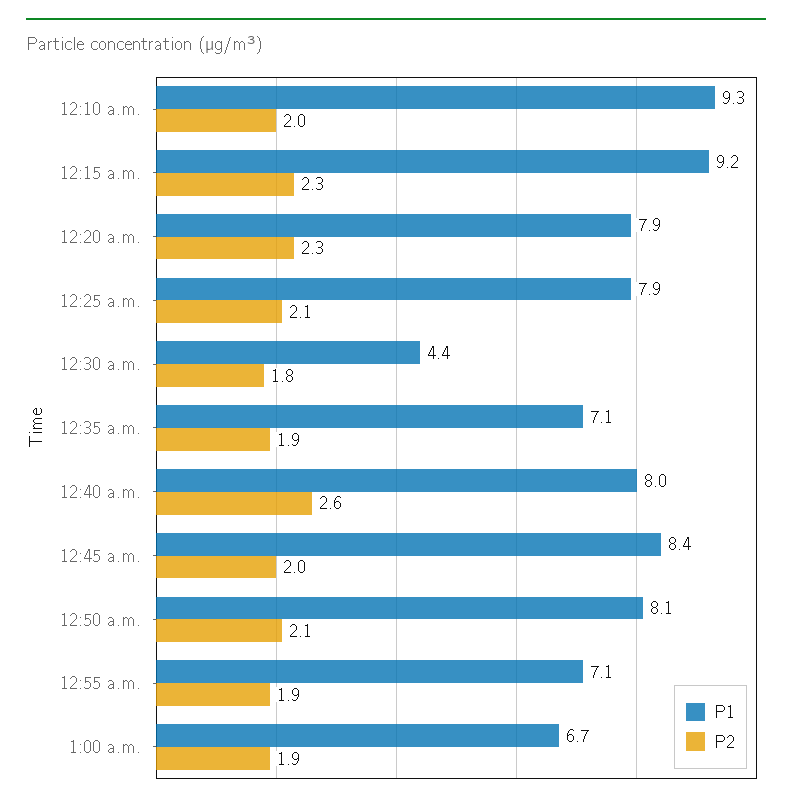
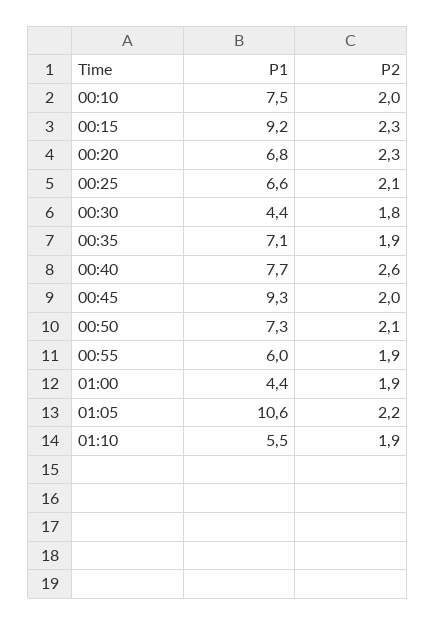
P1, 12:10 a.m.: 9.3 -> 7.5
P1, 12:20 a.m.: 7.9 -> 6.8
P1, 12:25 a.m.: 7.9 -> 6.6
P1, 12:40 a.m.: 8 -> 7.7
P1, 12:45 a.m.: 8.4 -> 9.3
P1, 12:50 a.m.: 8.1 -> 7.3
P1, 12:55 a.m.: 7.1 -> 6
P1, 1:00 a.m.: 6.7 -> 4.4
P1, 01:05: none -> 10.6
P2, 01:05: none -> 2.2
P1, 01:10: none -> 5.5
P2, 01:10: none -> 1.9

